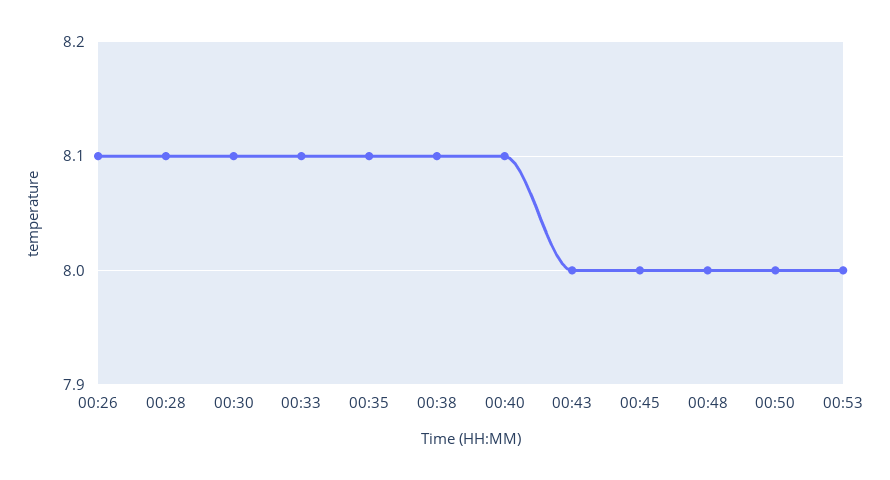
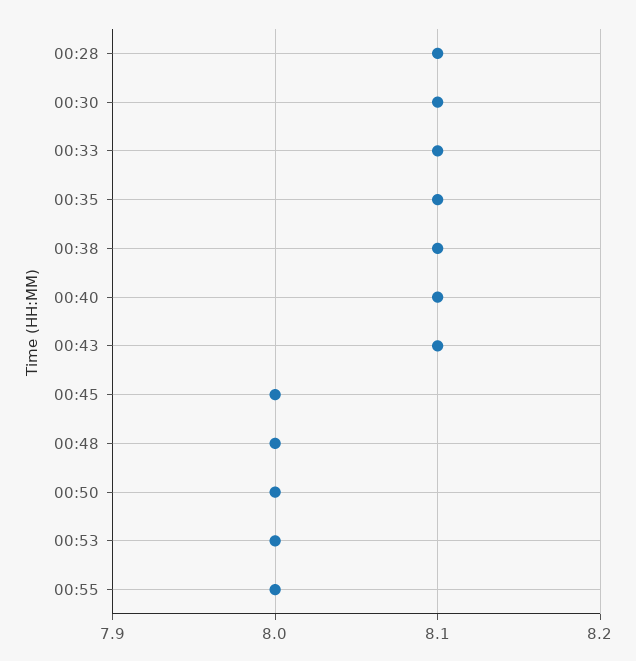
00:26: 8.1 -> none
00:43: 8 -> 8.1
00:55: none -> 8

